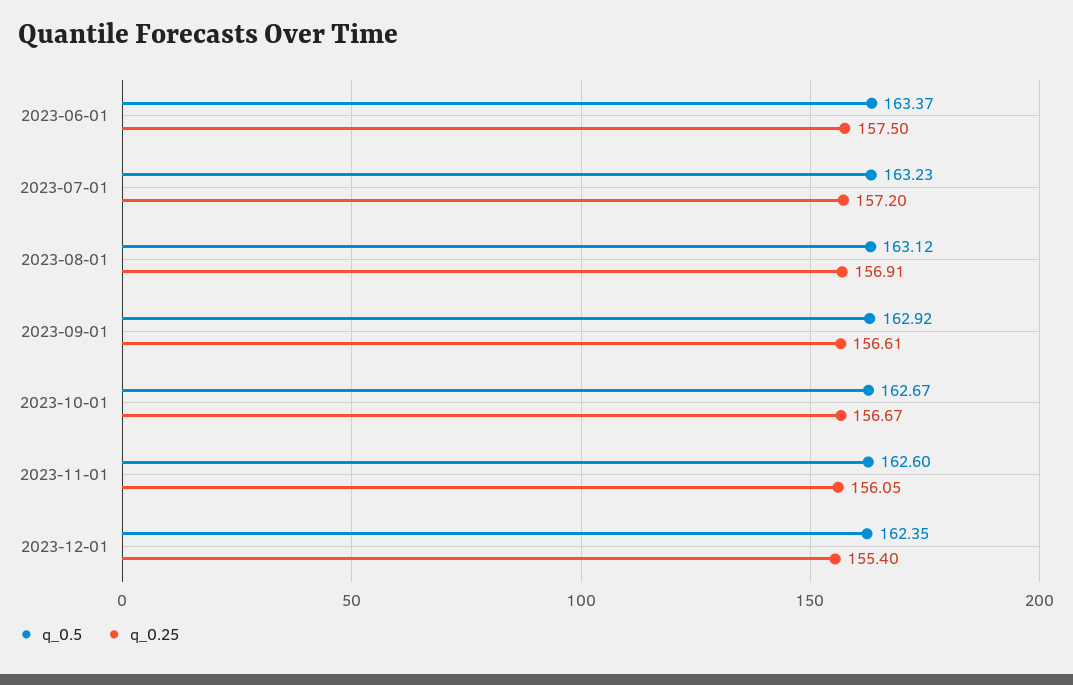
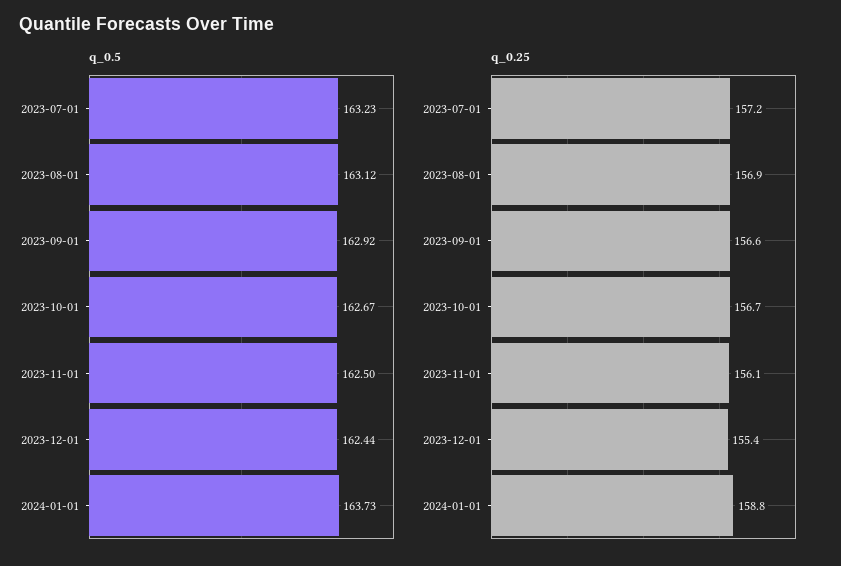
q_0.5, 2023-06-01: 163.37 -> none
q_0.25, 2023-06-01: 157.5 -> none
q_0.5, 2023-11-01: 162.6 -> 162.5
q_0.5, 2023-12-01: 162.35 -> 162.44
q_0.5, 2024-01-01: none -> 163.73
q_0.25, 2024-01-01: none -> 158.8

